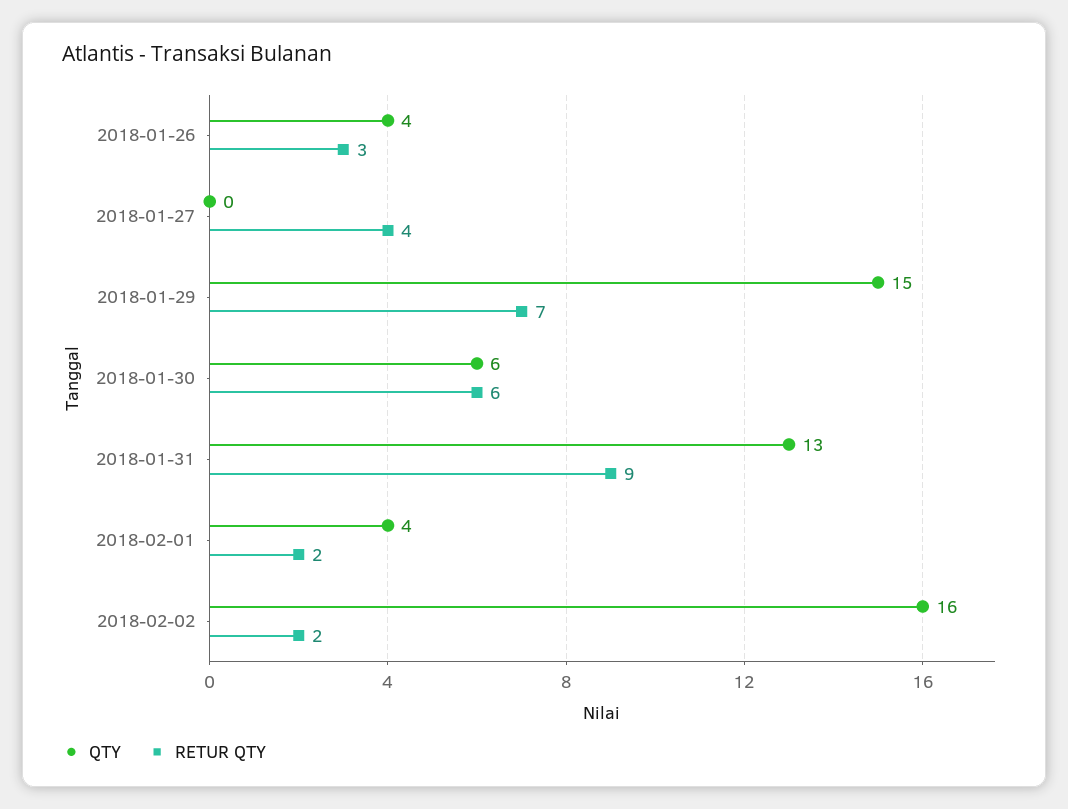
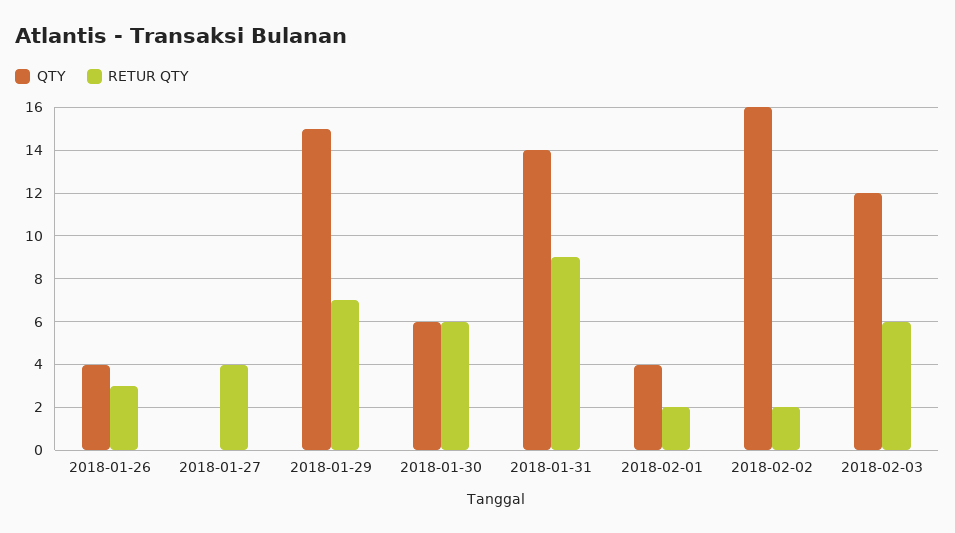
QTY, 2018-01-31: 13 -> 14
QTY, 2018-02-03: none -> 12
RETUR QTY, 2018-02-03: none -> 6

